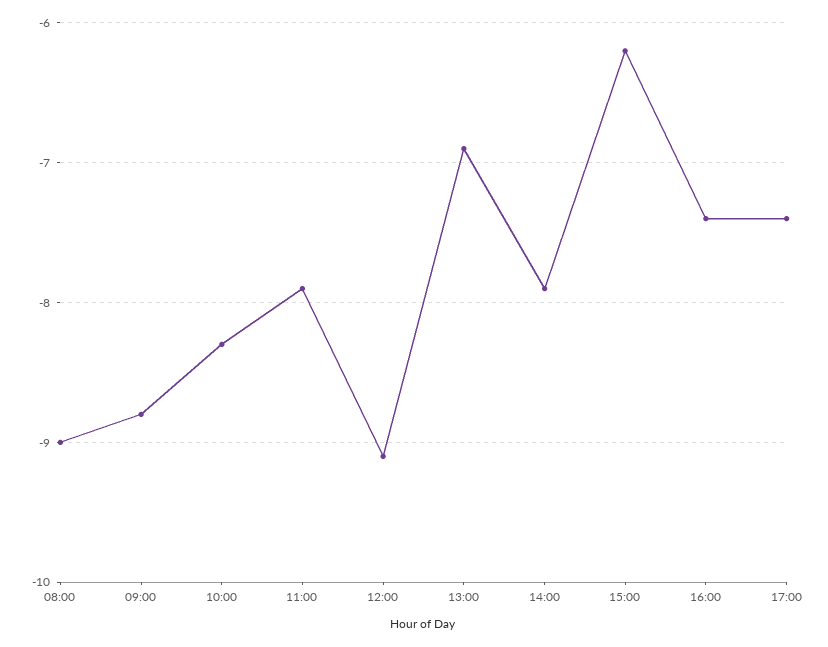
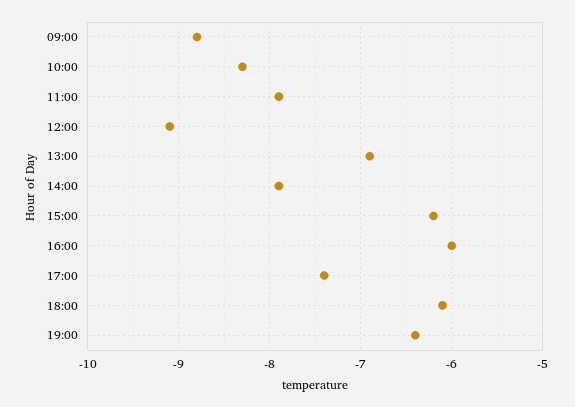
08:00: -9 -> none
16:00: -7.4 -> -6
18:00: none -> -6.1
19:00: none -> -6.4

